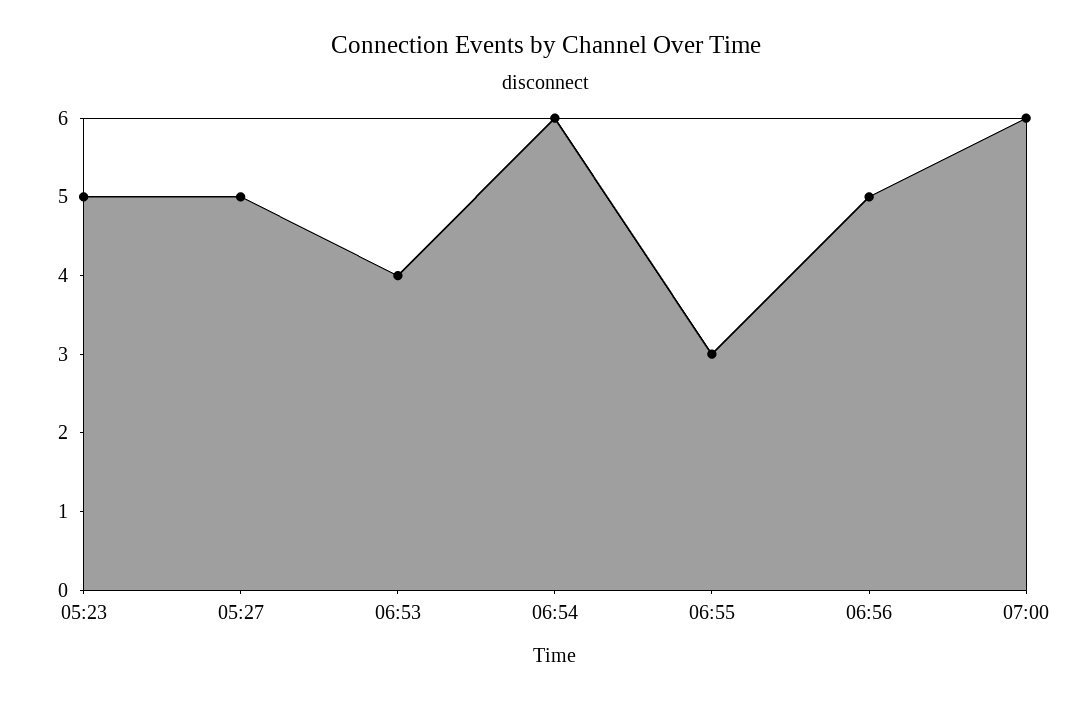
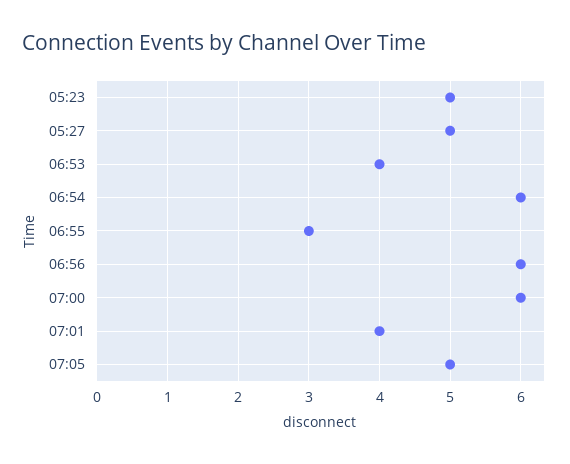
06:56: 5 -> 6
07:01: none -> 4
07:05: none -> 5

